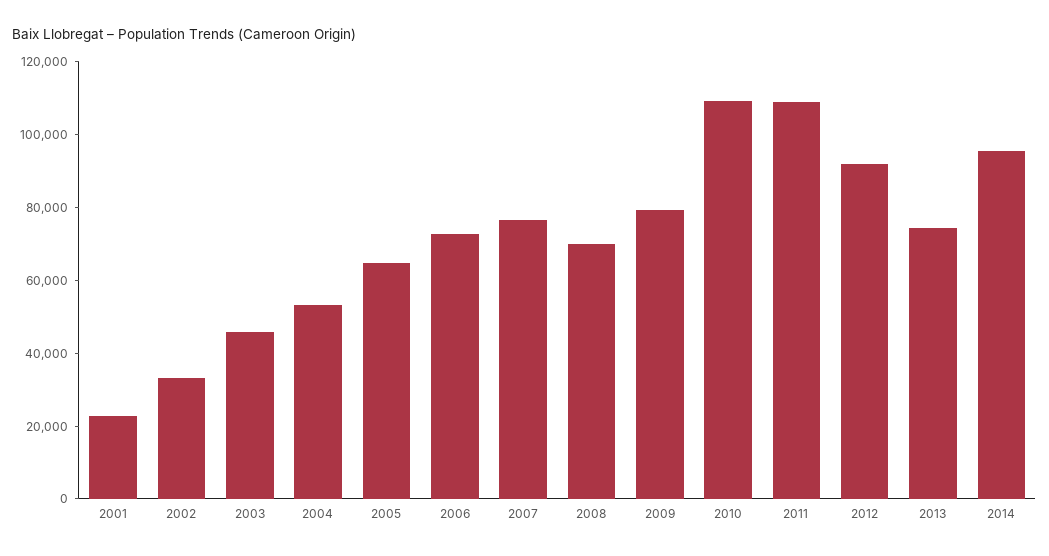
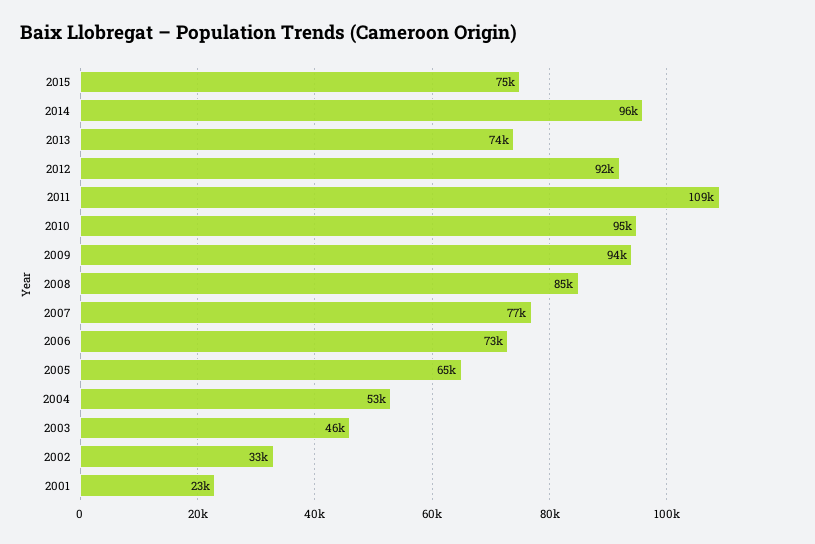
2008: 70000 -> 85000
2009: 80000 -> 94000
2010: 110000 -> 95000
2015: none -> 75000

